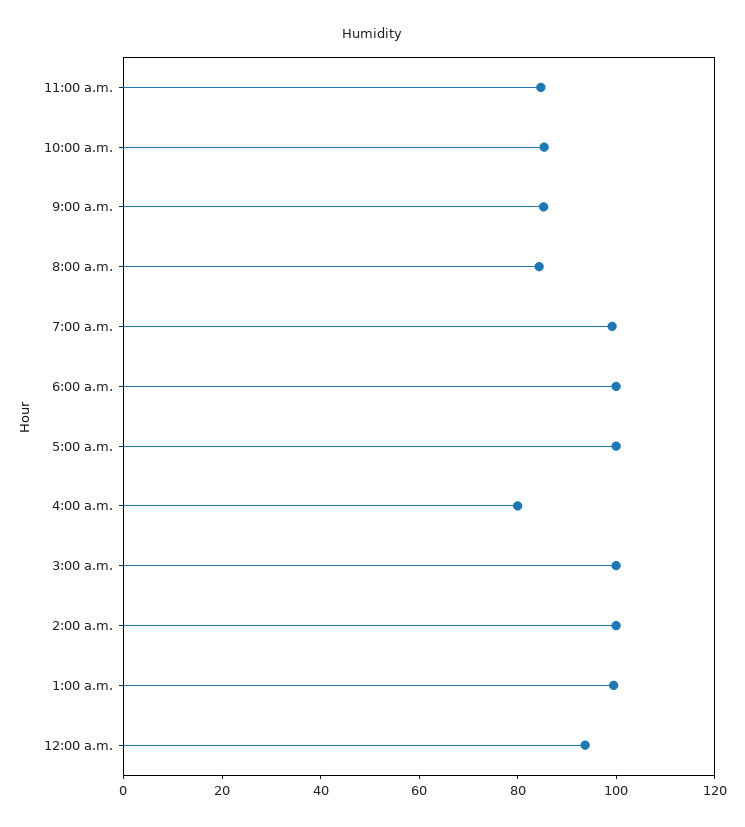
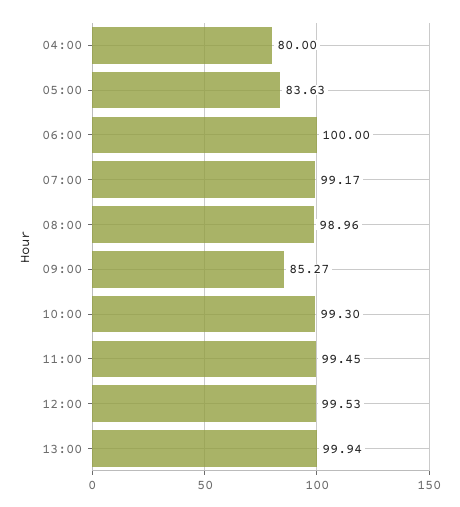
11:00 a.m.: 85 -> 99.45
10:00 a.m.: 85 -> 99.3
8:00 a.m.: 85 -> 98.96
5:00 a.m.: 100 -> 83.63
3:00 a.m.: 100 -> none
2:00 a.m.: 100 -> none
1:00 a.m.: 100 -> none
12:00 a.m.: 95 -> none
12:00: none -> 99.53
13:00: none -> 99.94

